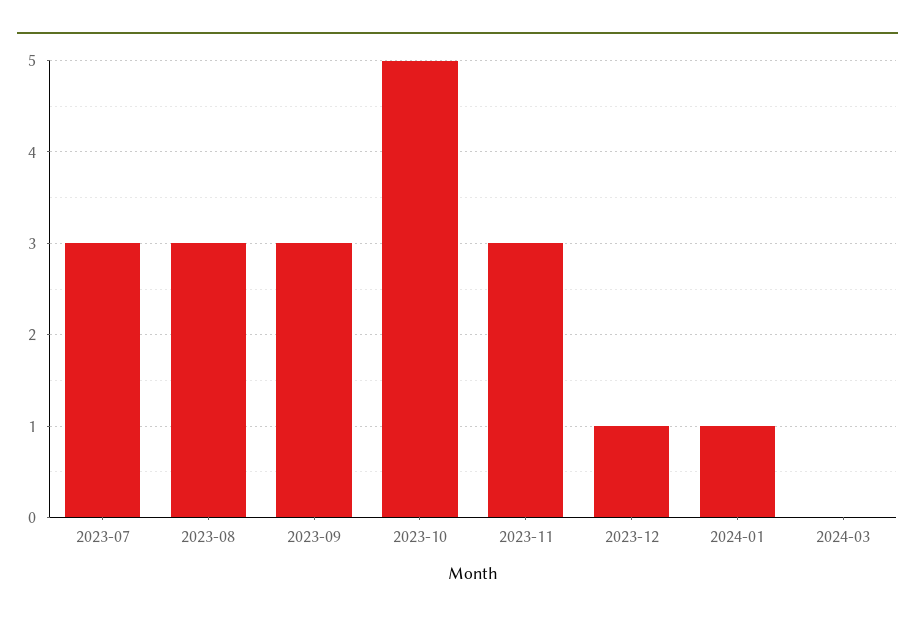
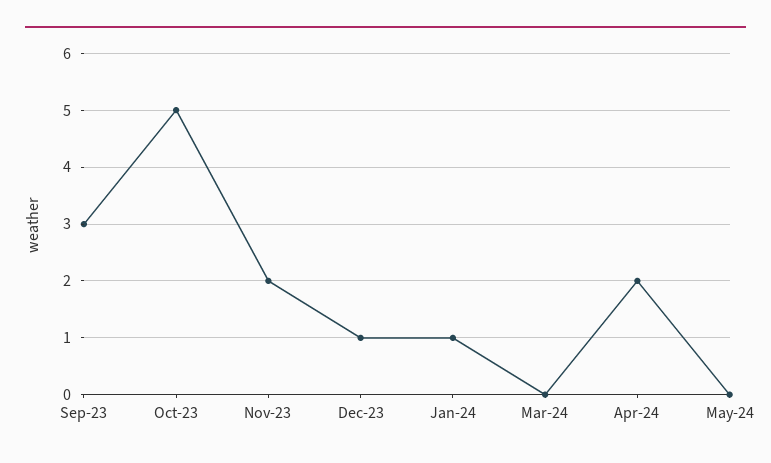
2023-07: 3 -> none
2023-08: 3 -> none
2023-11: 3 -> 2
Apr-24: none -> 2
May-24: none -> 0

